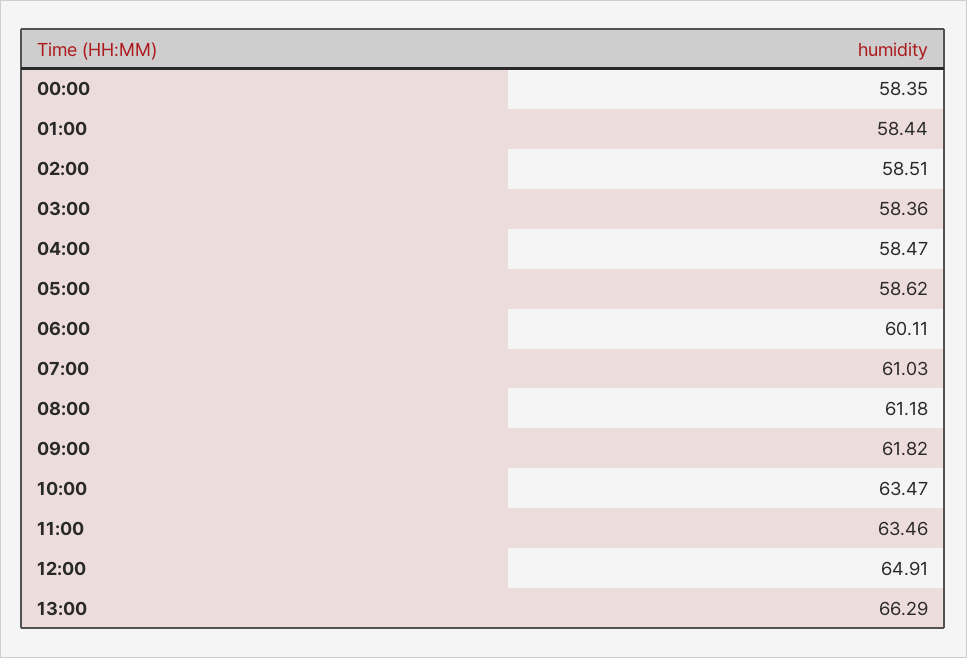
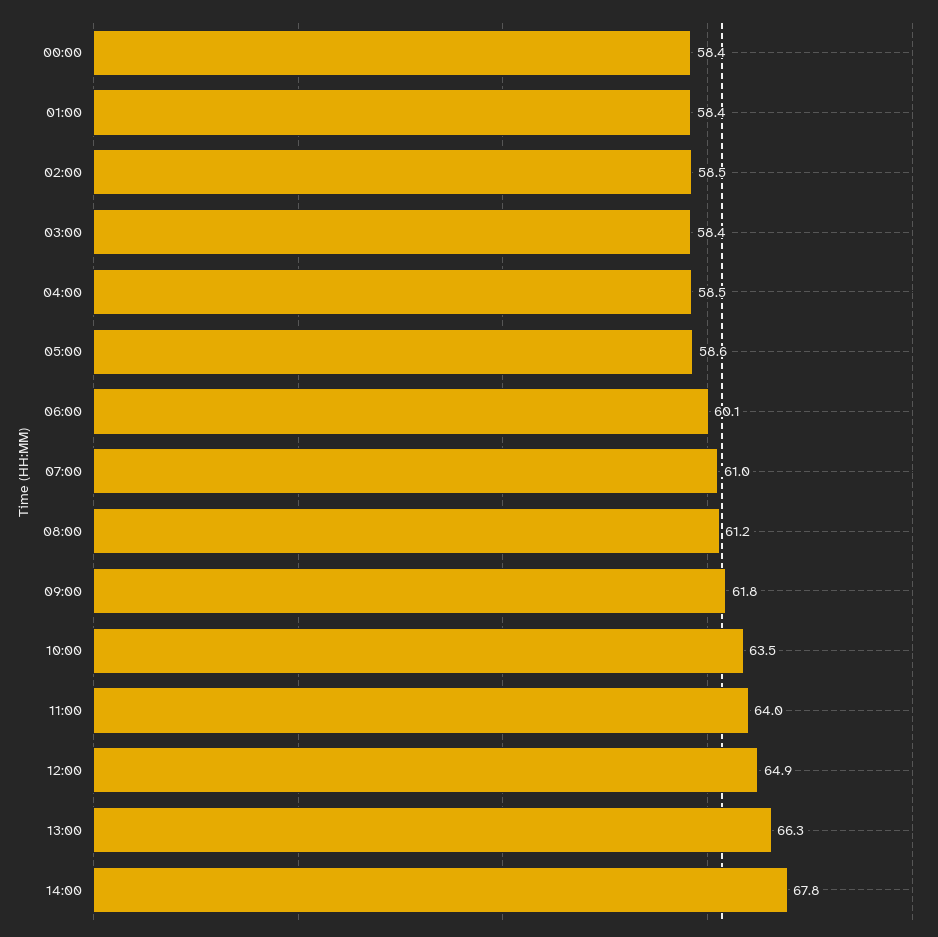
11:00: 63.46 -> 64
14:00: none -> 67.8

